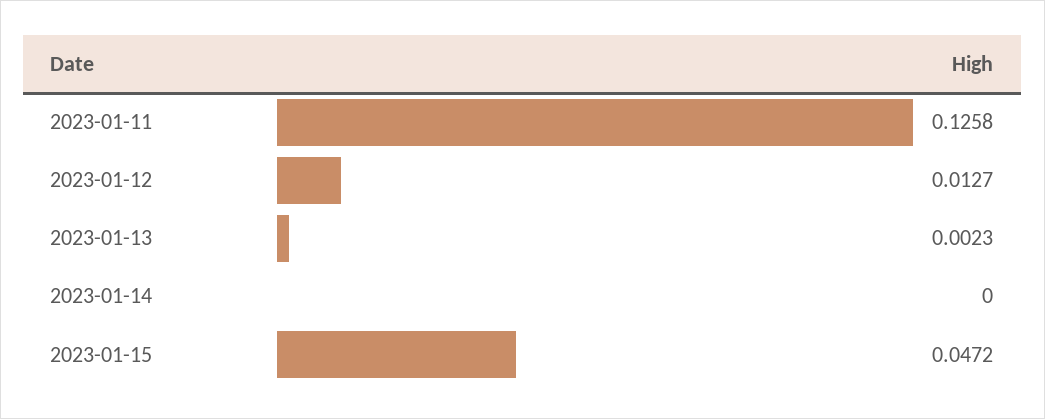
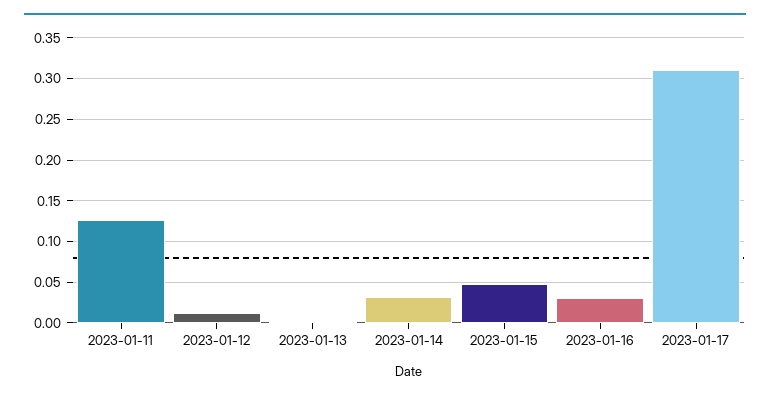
2023-01-14: 0 -> 0.03
2023-01-16: none -> 0.03
2023-01-17: none -> 0.31

